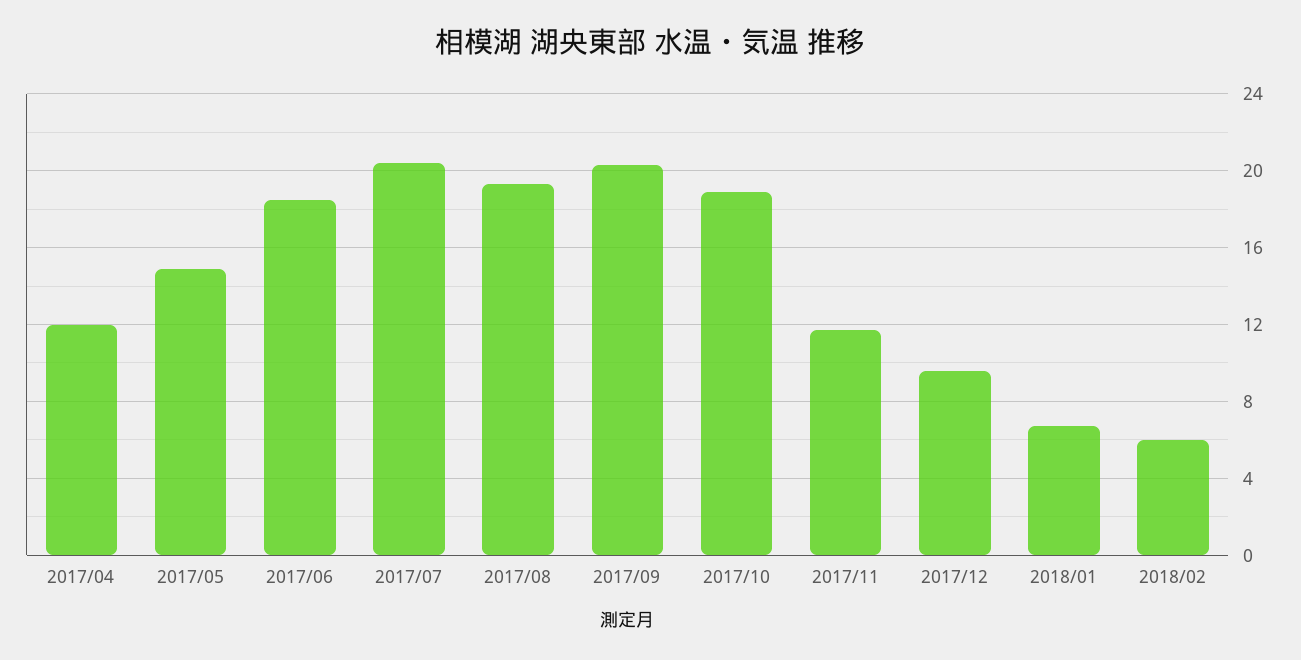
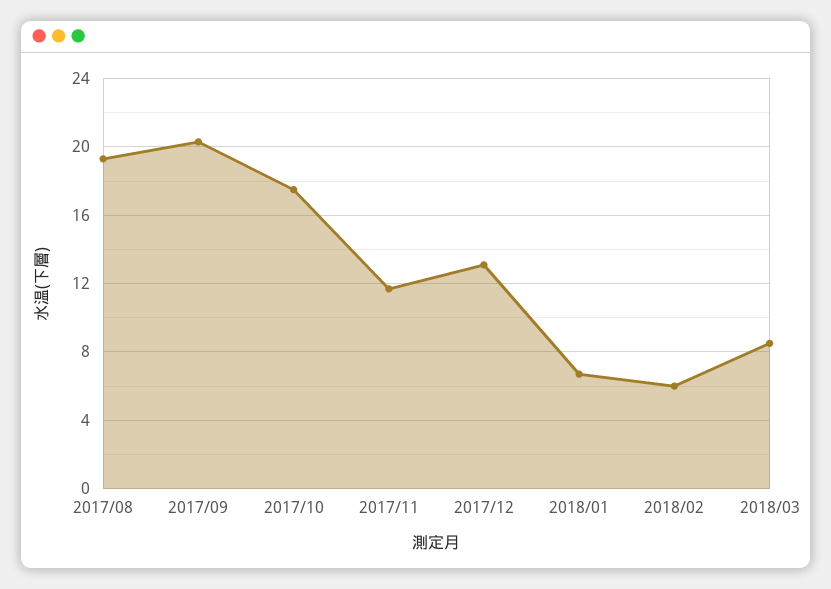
2017/04: 12 -> none
2017/05: 15 -> none
2017/06: 18.5 -> none
2017/07: 20.5 -> none
2017/10: 19 -> 17.5
2017/12: 9.5 -> 13
2018/03: none -> 8.5

